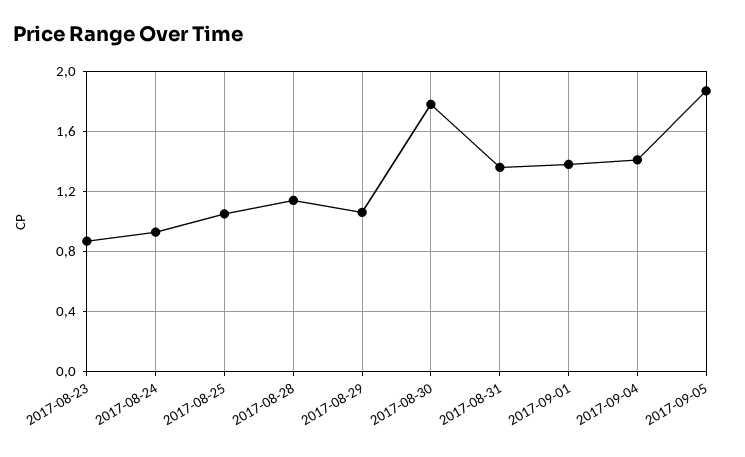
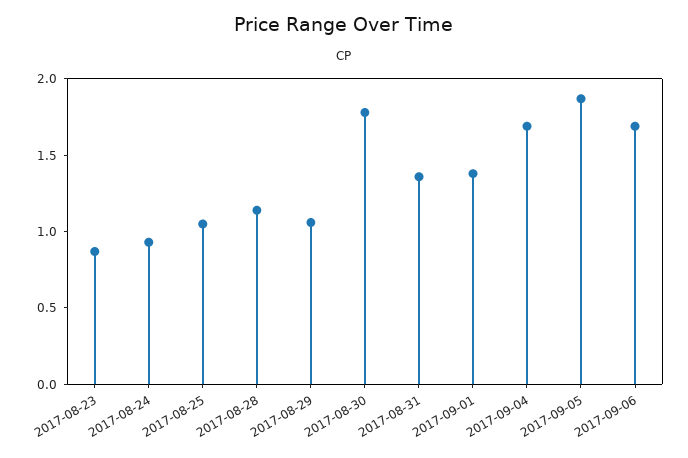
2017-09-04: 1.4 -> 1.7
2017-09-06: none -> 1.7

